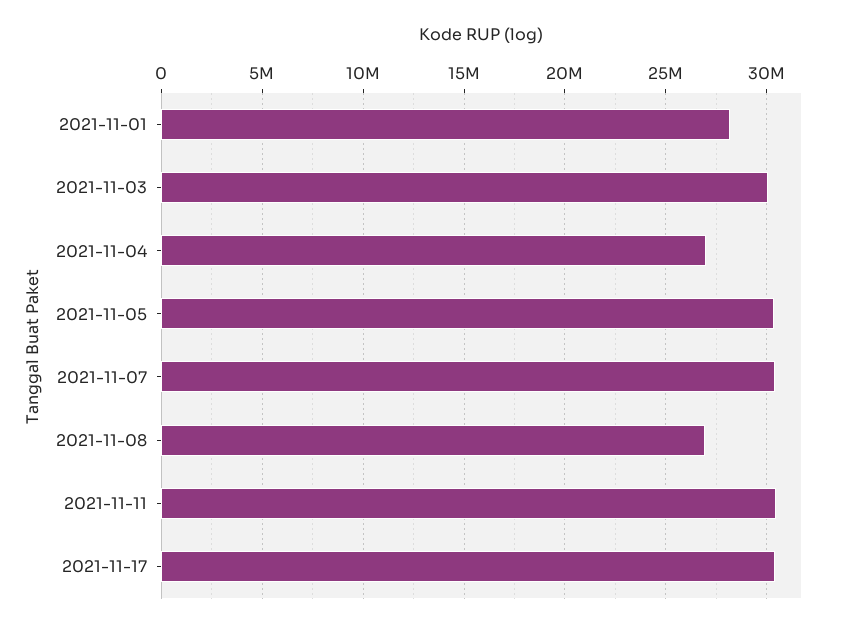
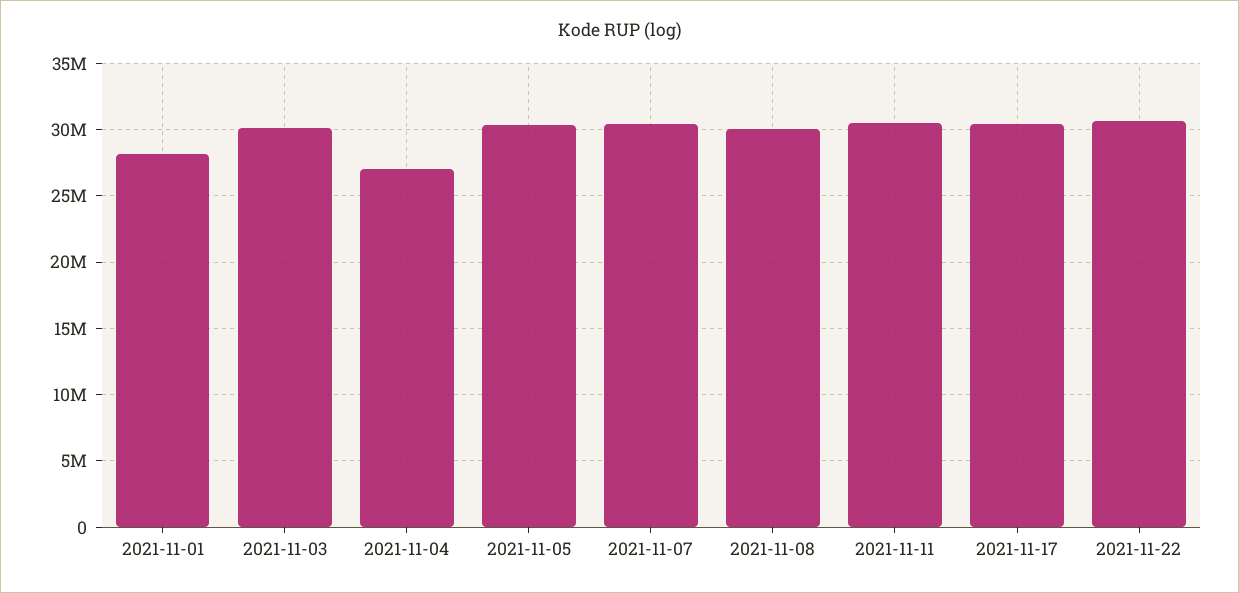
2021-11-08: 27000000 -> 30000000
2021-11-22: none -> 30500000

